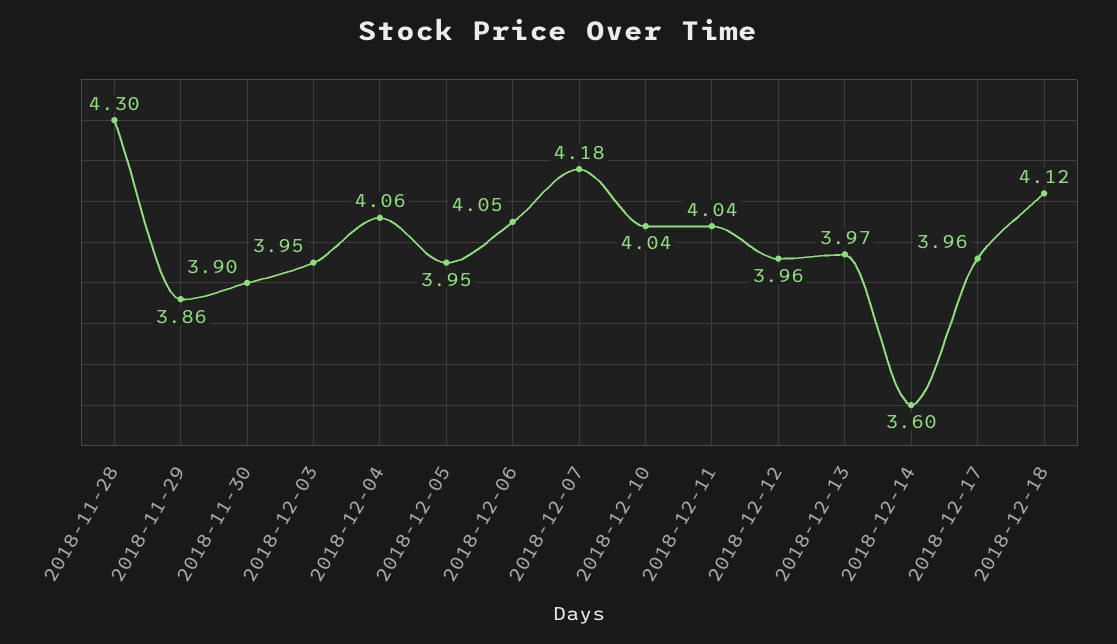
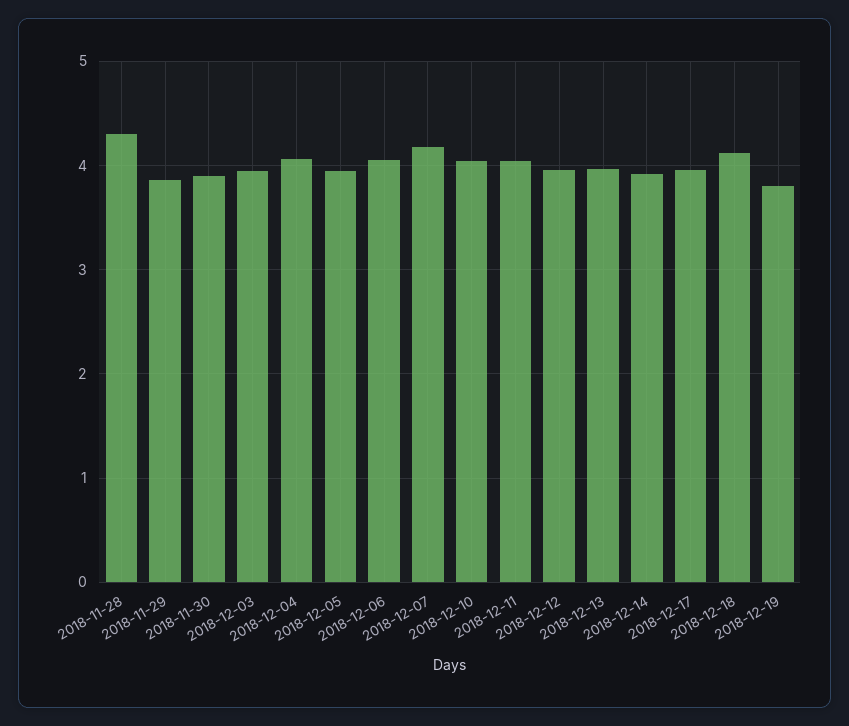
2018-12-14: 3.6 -> 3.9
2018-12-19: none -> 3.8

